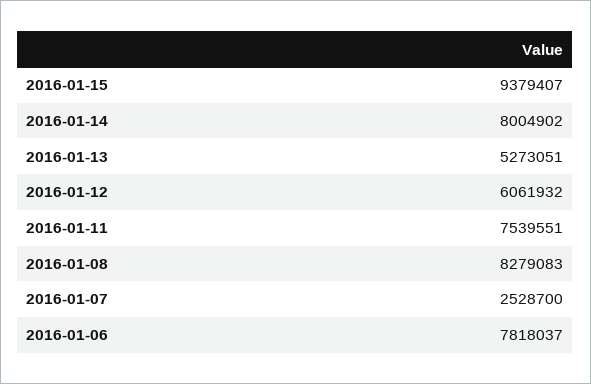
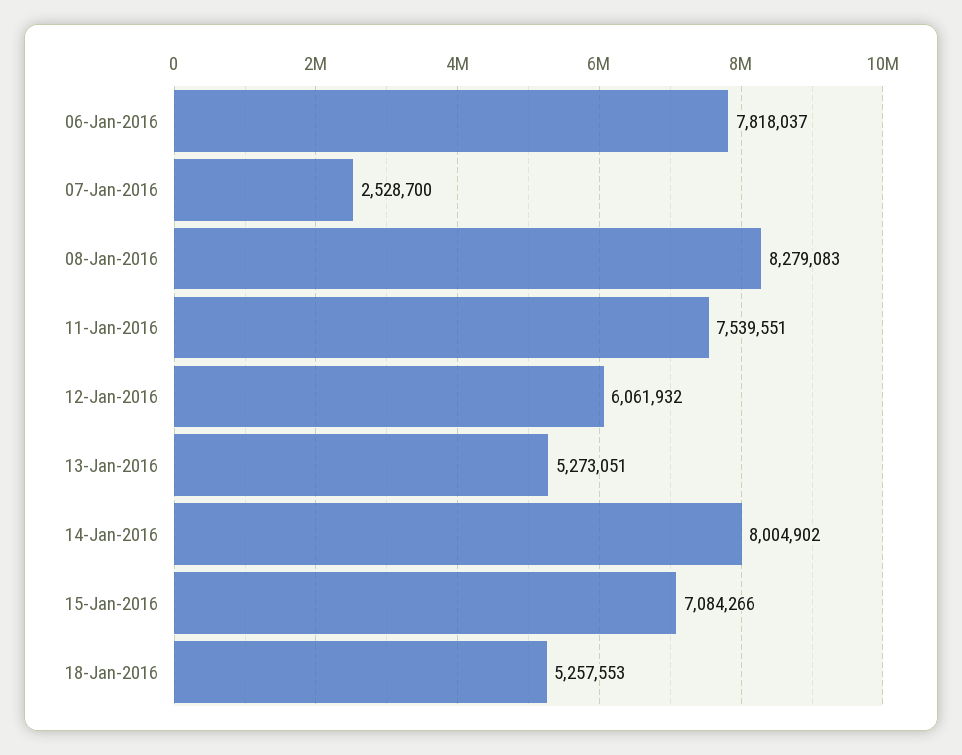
2016-01-15: 9379407 -> 7084266
18-Jan-2016: none -> 5257553

